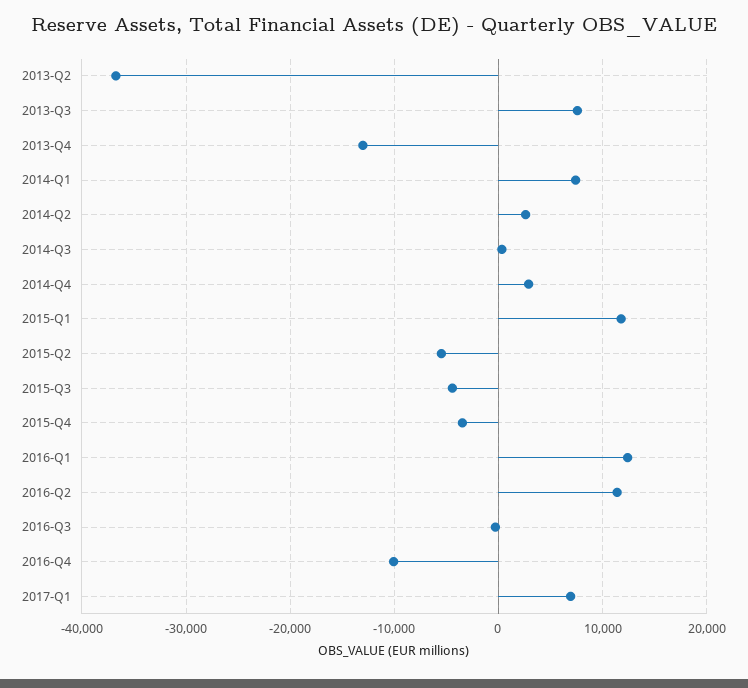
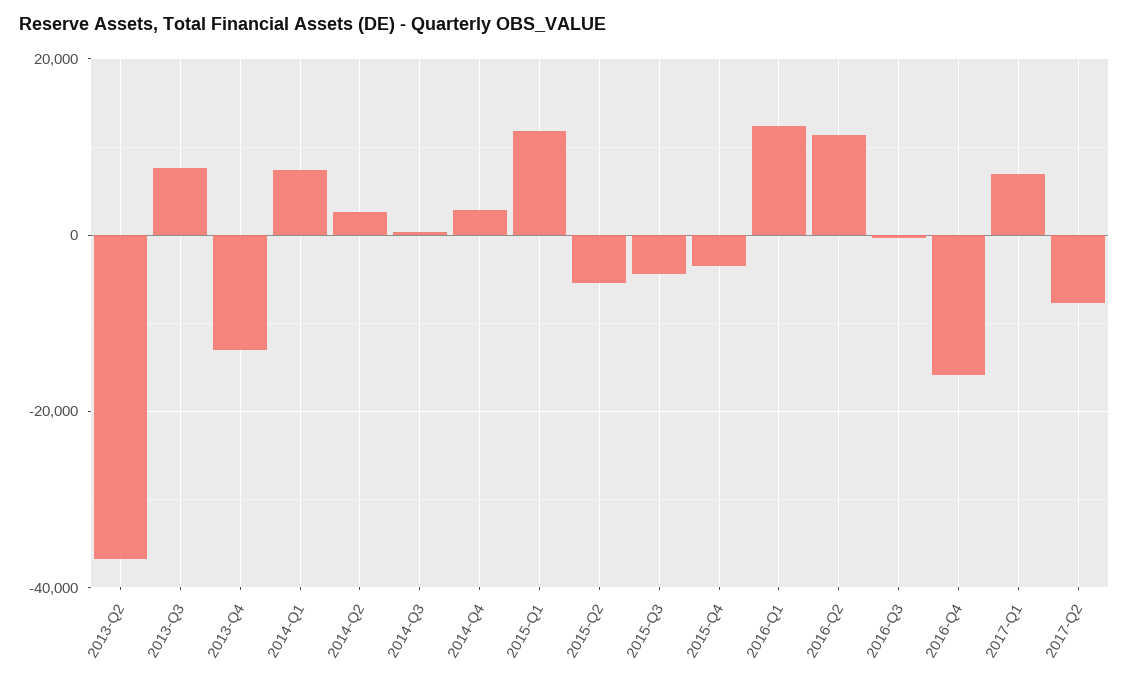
2016-Q4: -10000 -> -16000
2017-Q2: none -> -8000

